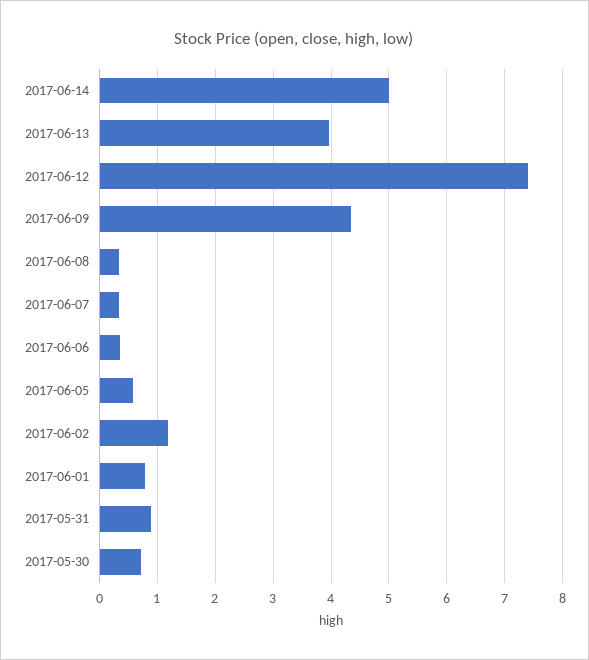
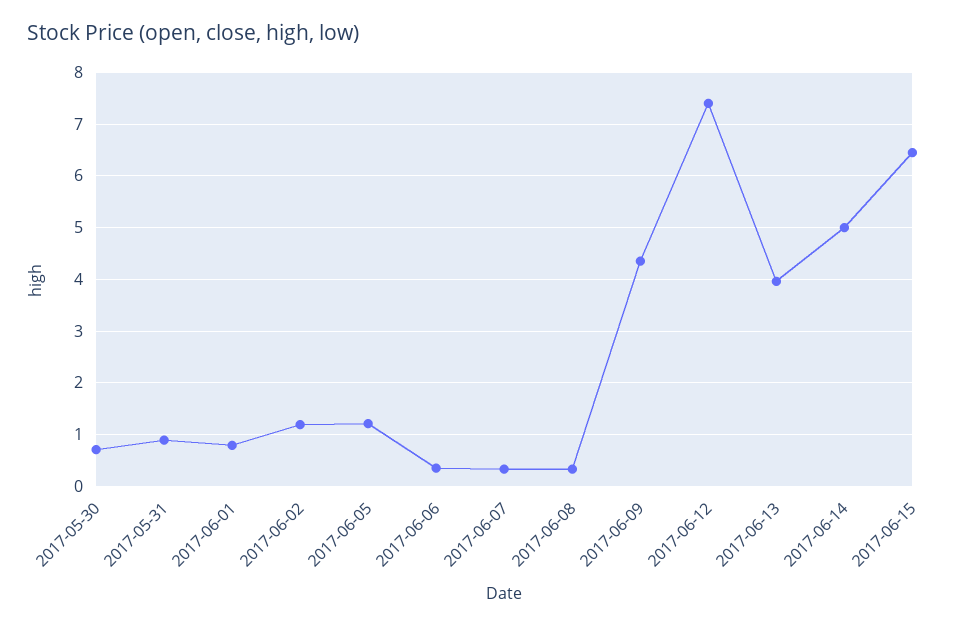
2017-06-05: 0.6 -> 1.2
2017-06-15: none -> 6.4

